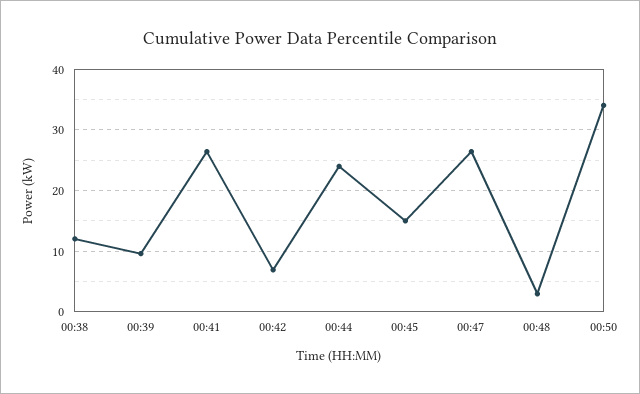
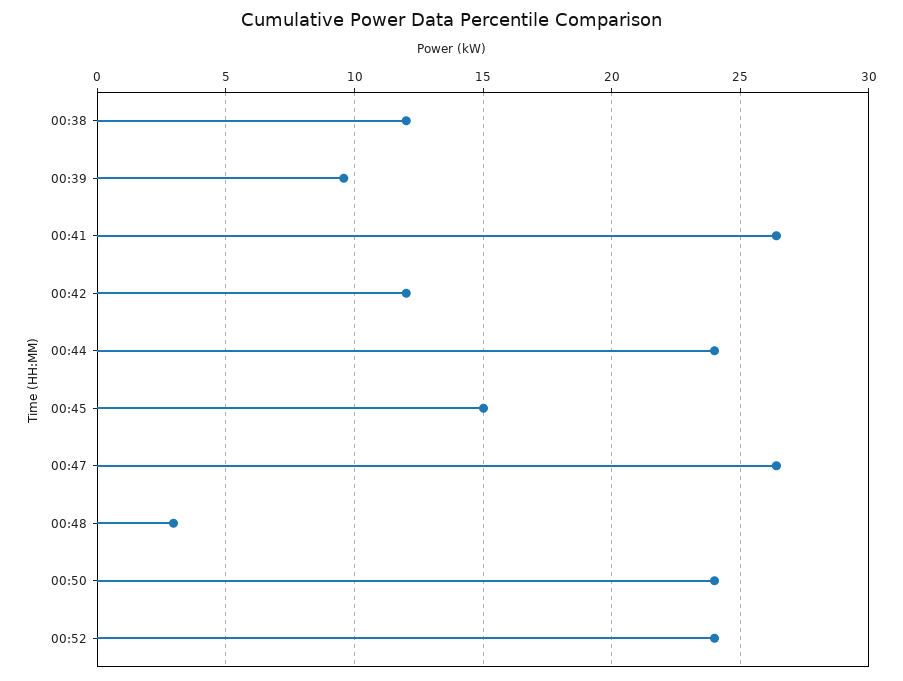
00:42: 7 -> 12
00:50: 34 -> 24
00:52: none -> 24

